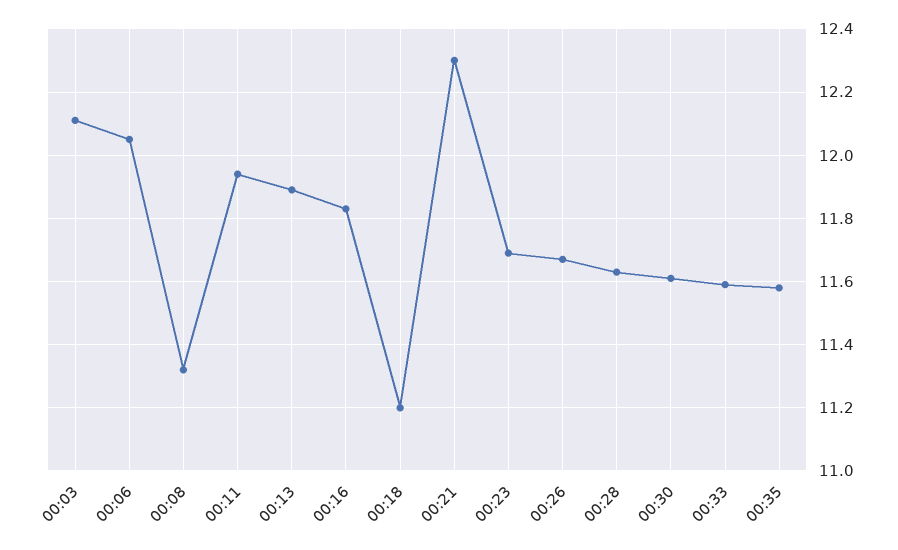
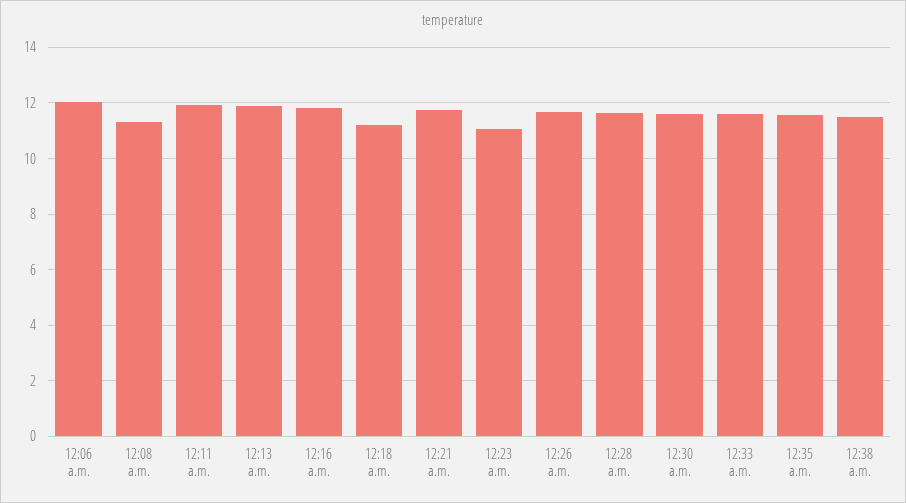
00:03: 12.1 -> none
00:21: 12.3 -> 11.75
00:23: 11.7 -> 11
12:38 a.m.: none -> 11.5

